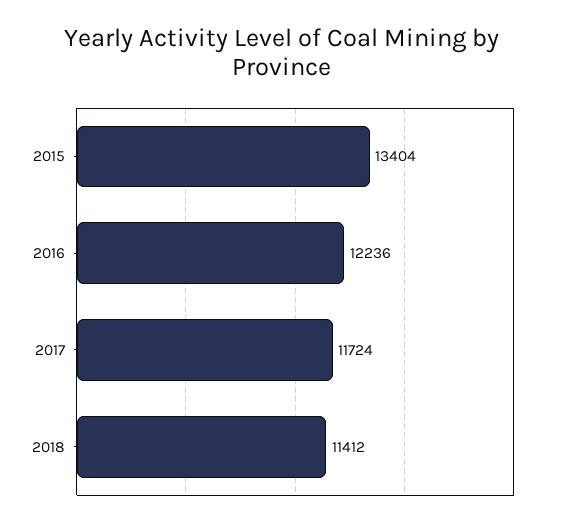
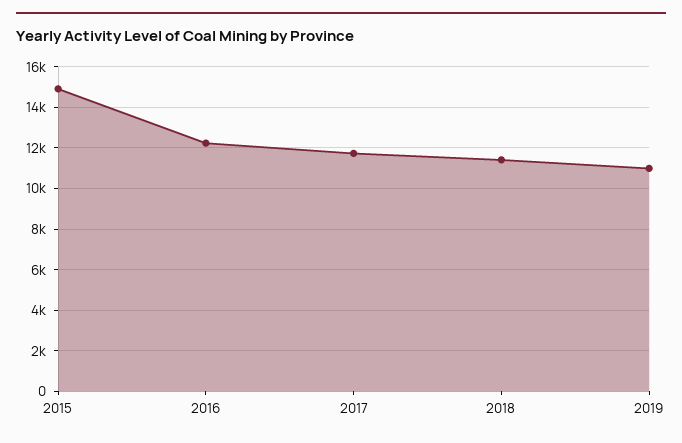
2015: 13404 -> 15000
2019: none -> 11000

